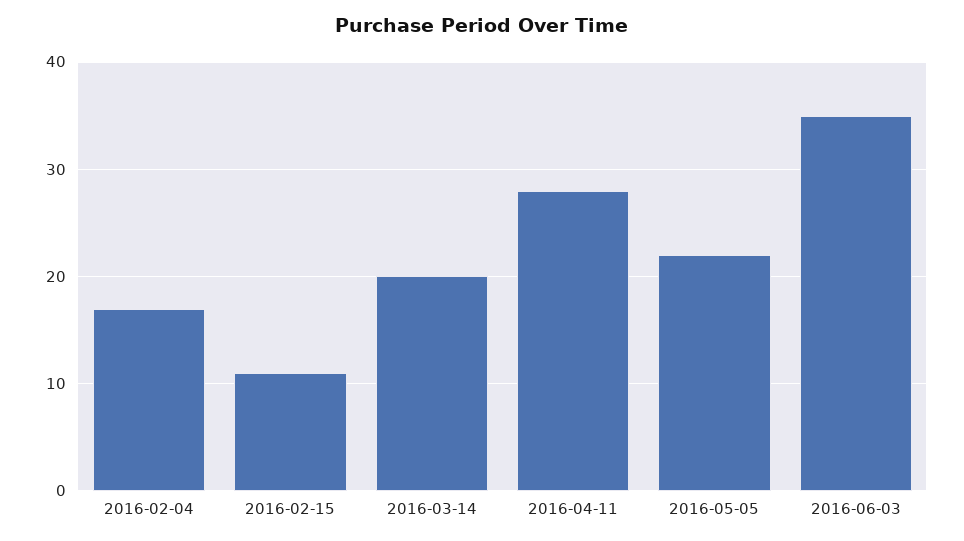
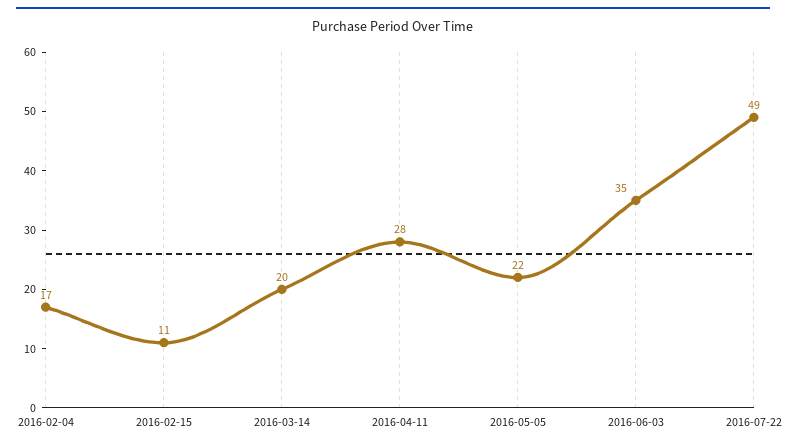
2016-07-22: none -> 49

